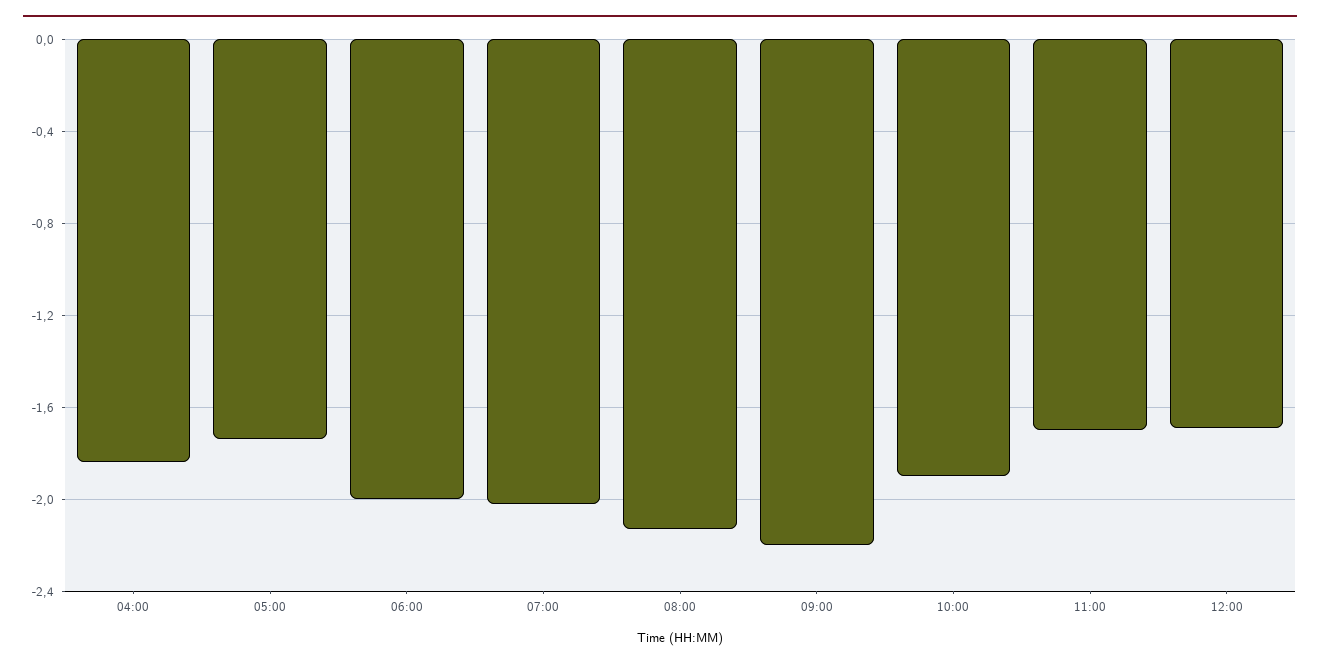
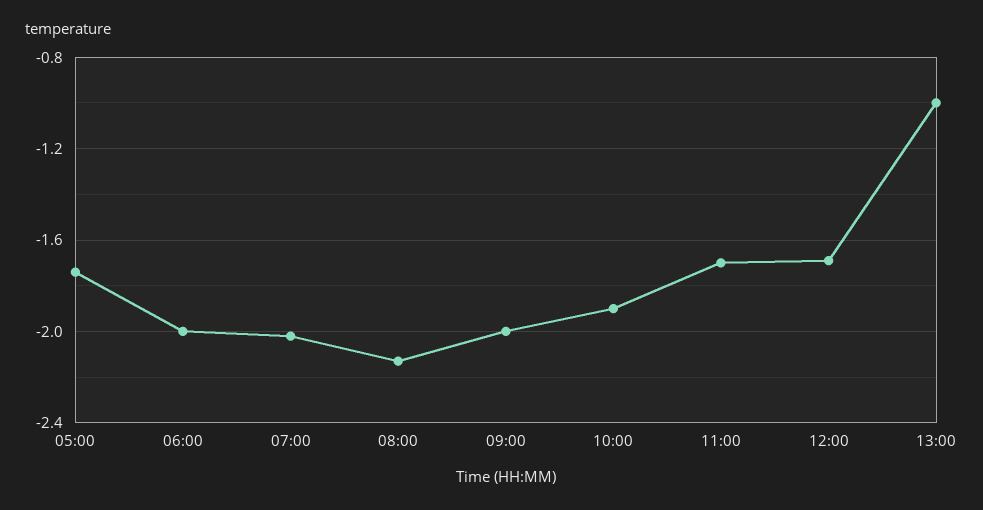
04:00: -1.85 -> none
09:00: -2.2 -> -2
13:00: none -> -1

